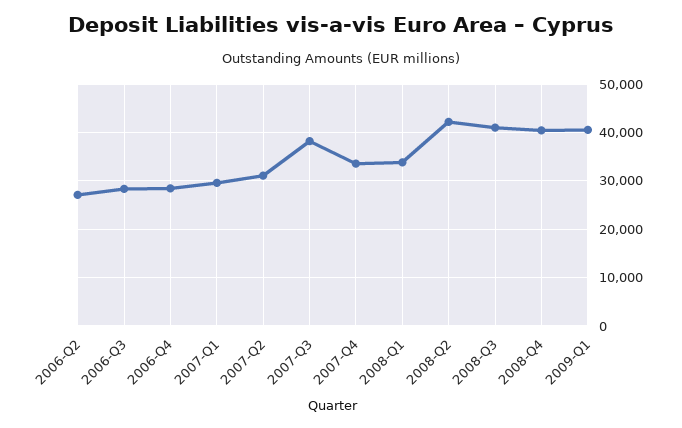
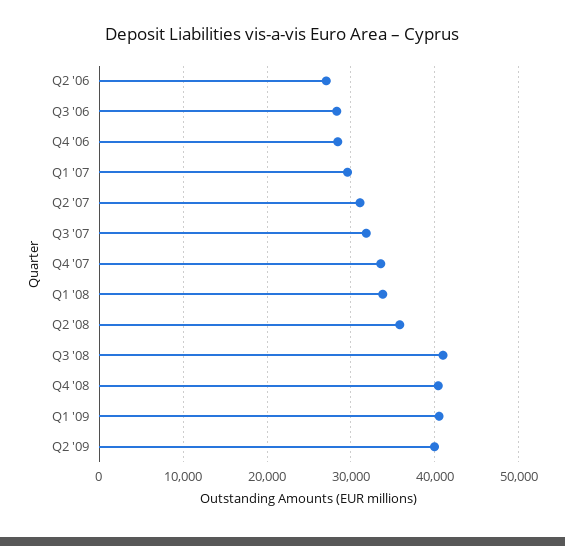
2007-Q3: 38000 -> 32000
2008-Q2: 42000 -> 36000
Q2 '09: none -> 40000

